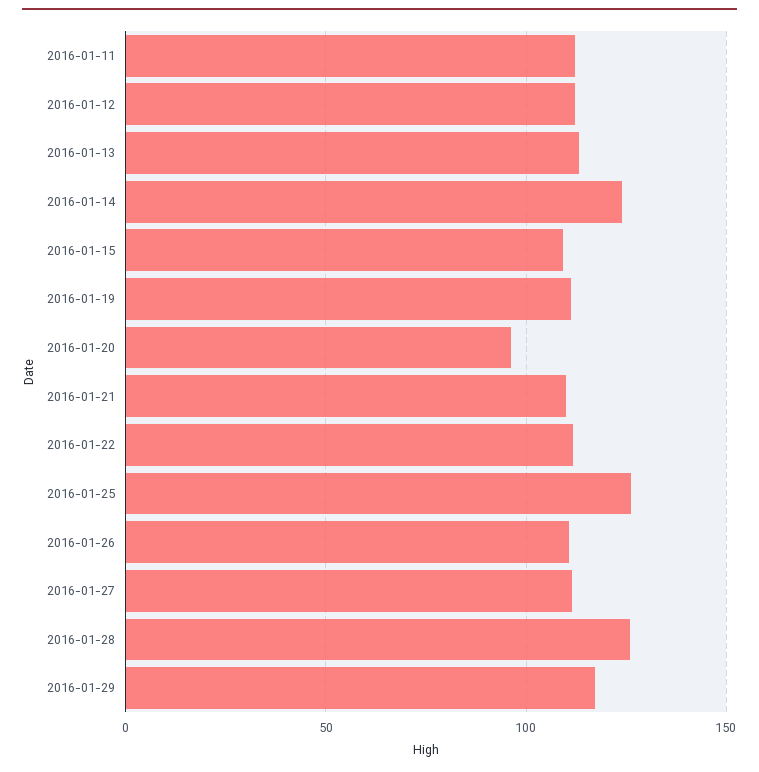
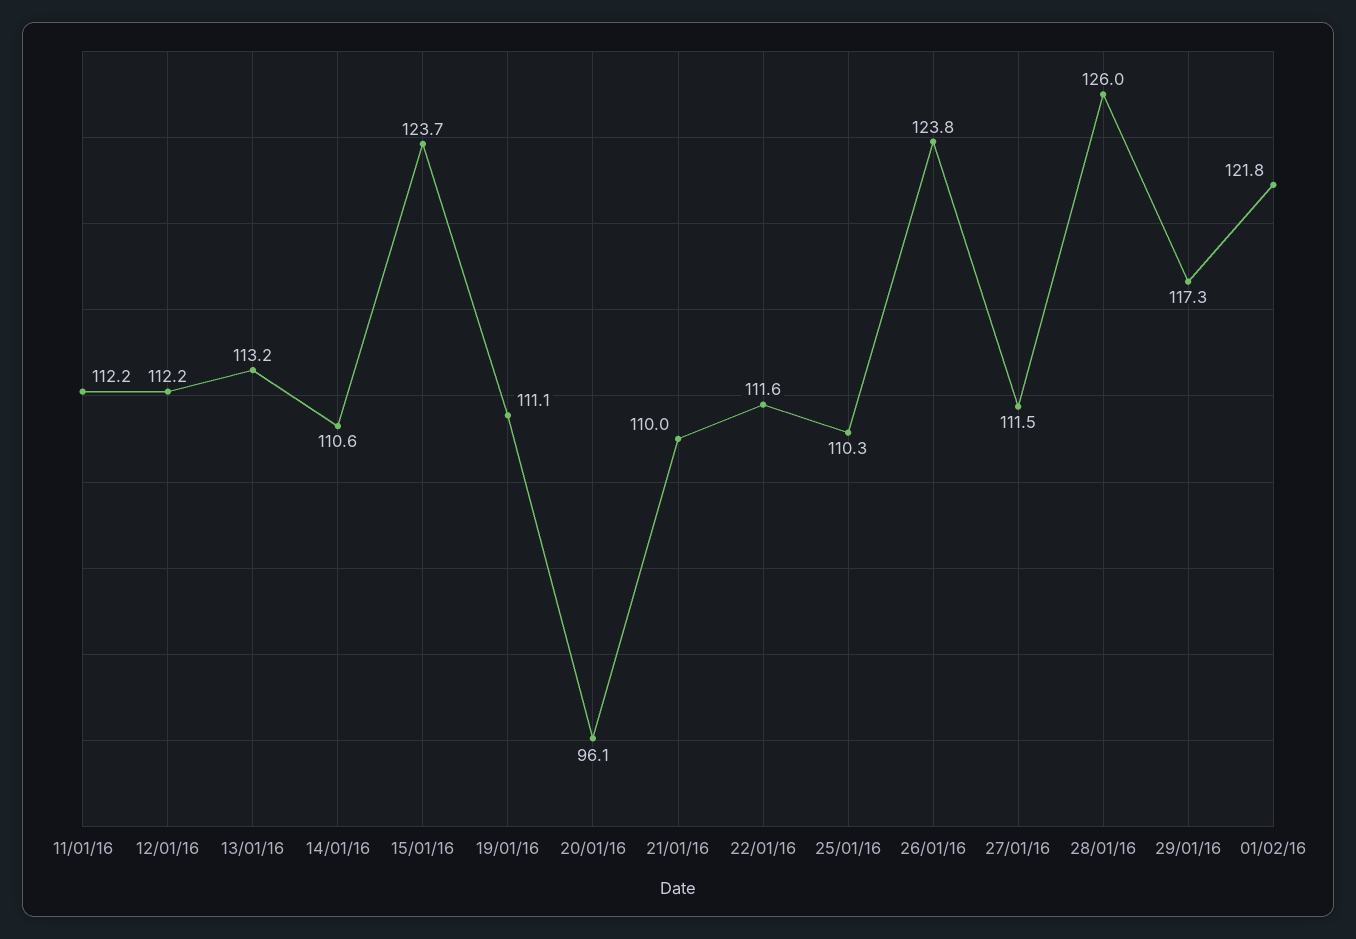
2016-01-14: 125 -> 110.6
2016-01-15: 110 -> 123.7
2016-01-25: 125 -> 110.3
2016-01-26: 110 -> 123.8
01/02/16: none -> 121.8

